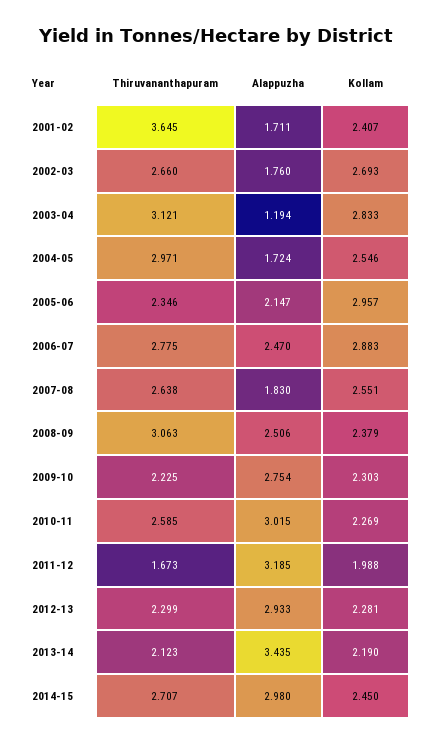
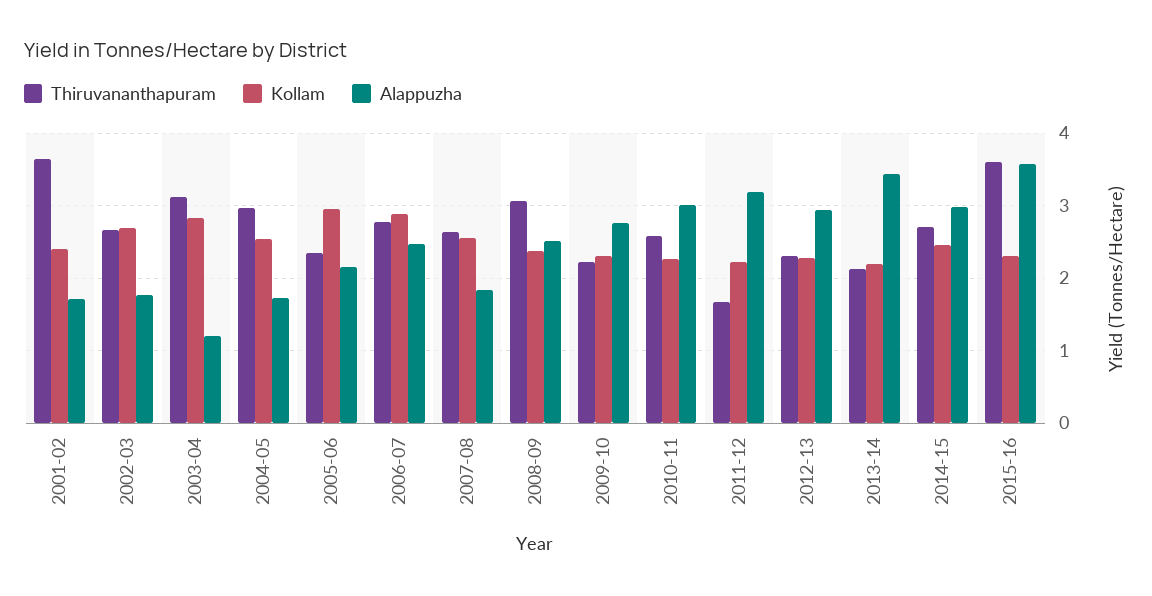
Kollam, 2011-12: 1.988 -> 2.2
Thiruvananthapuram, 2015-16: none -> 3.6
Kollam, 2015-16: none -> 2.3
Alappuzha, 2015-16: none -> 3.6

